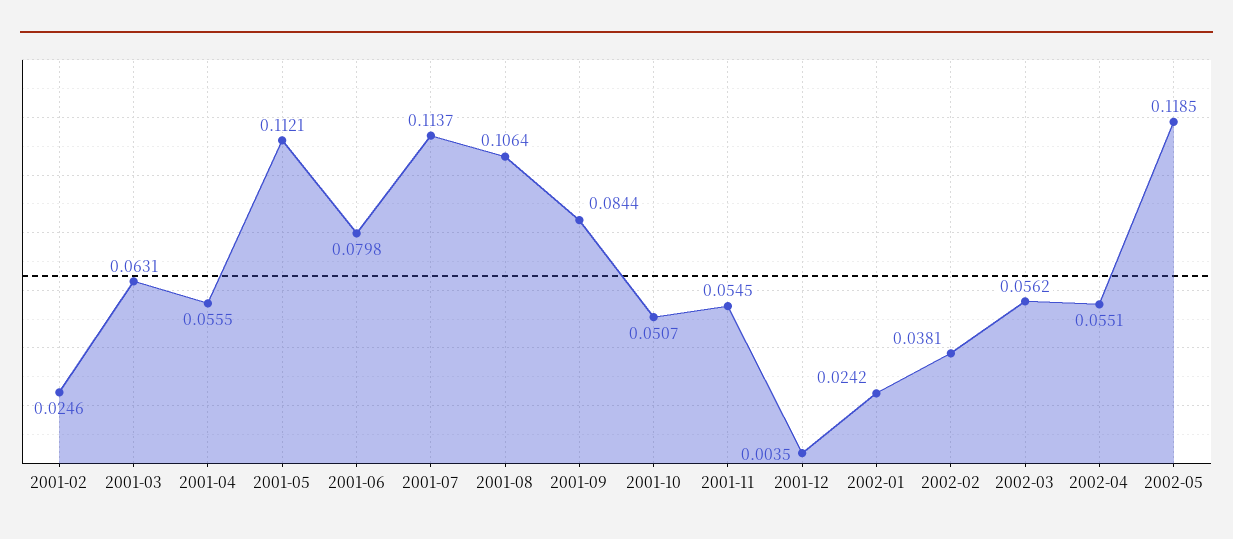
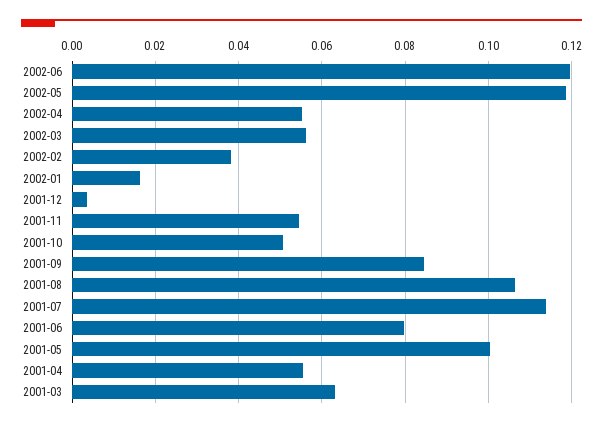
2001-02: 0.0246 -> none
2001-05: 0.1121 -> 0.1
2002-01: 0.0242 -> 0.016
2002-06: none -> 0.12

